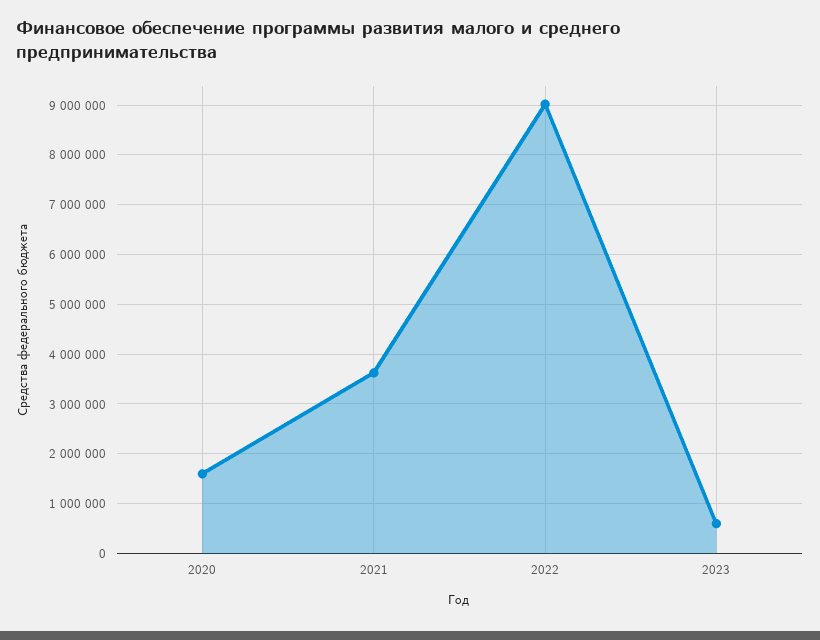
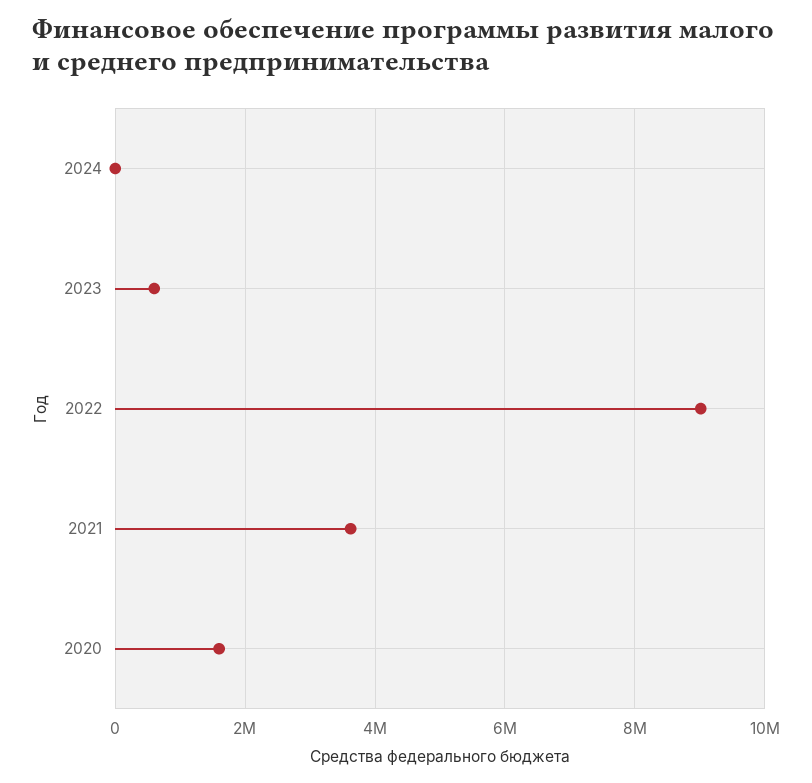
2024: none -> 0

